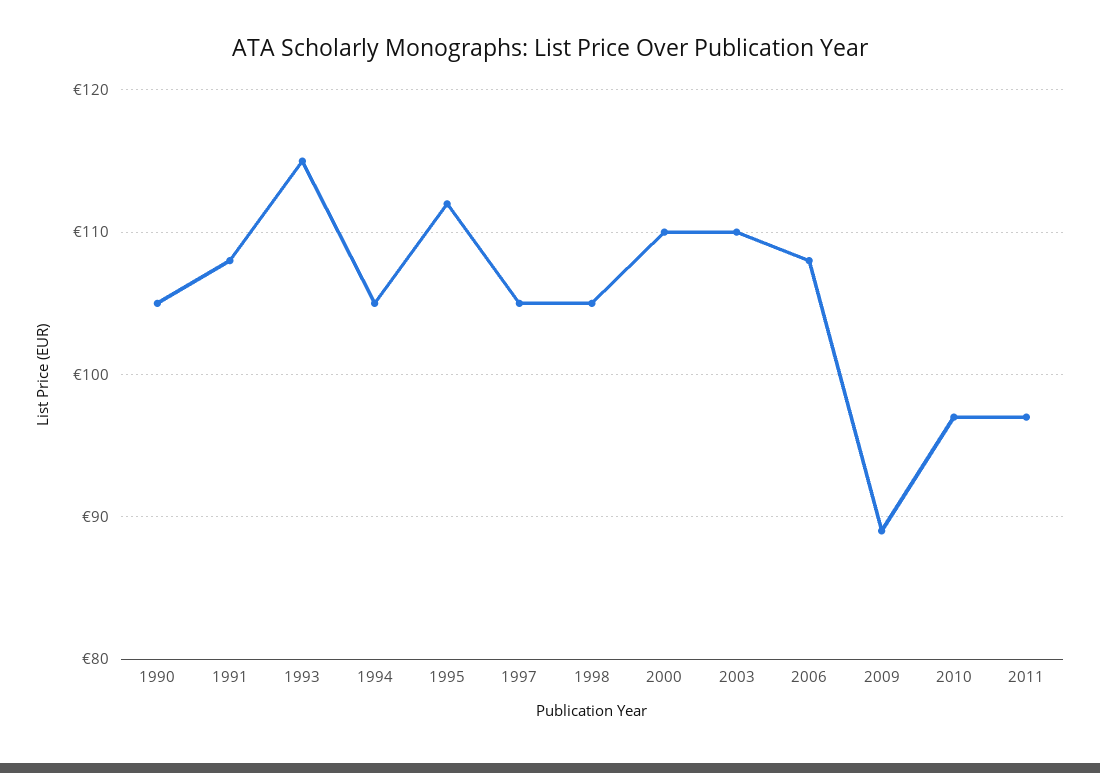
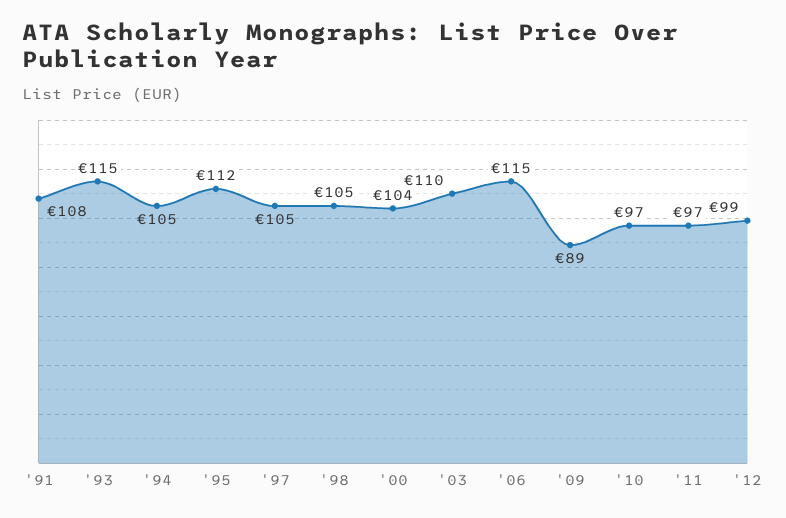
1990: 105 -> none
2000: 110 -> 104
2006: 108 -> 115
'12: none -> 99

